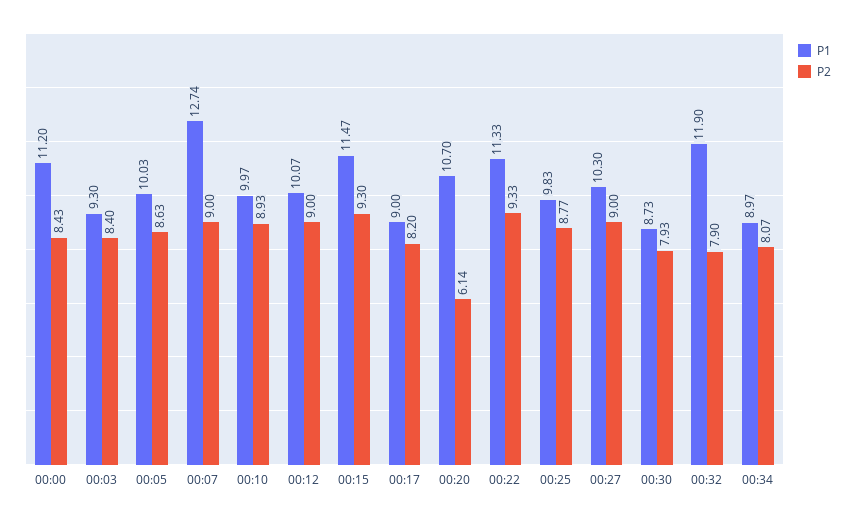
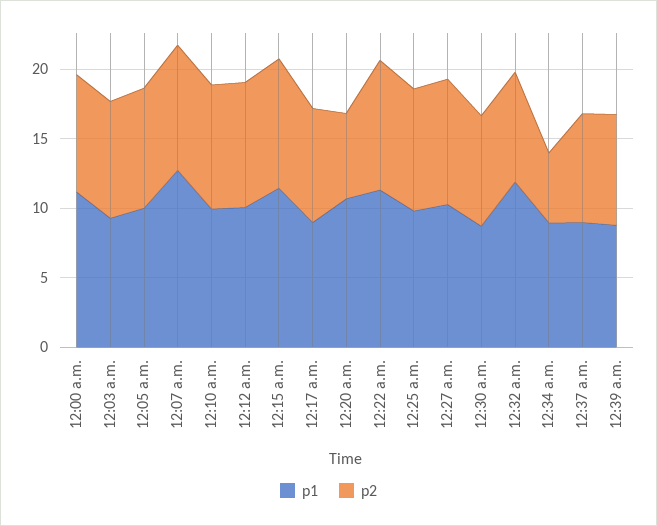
P2, 00:34: 8.07 -> 5
P1, 12:37 a.m.: none -> 9
P2, 12:37 a.m.: none -> 8
P1, 12:39 a.m.: none -> 9
P2, 12:39 a.m.: none -> 8

